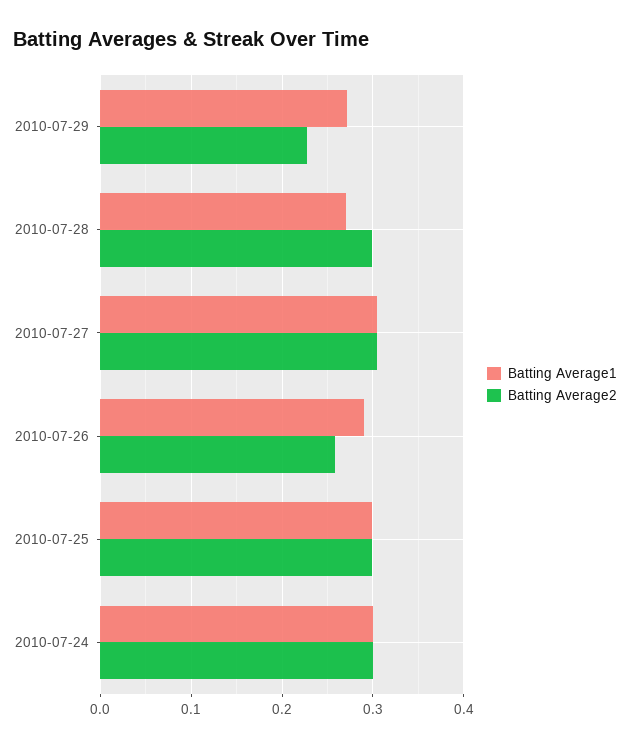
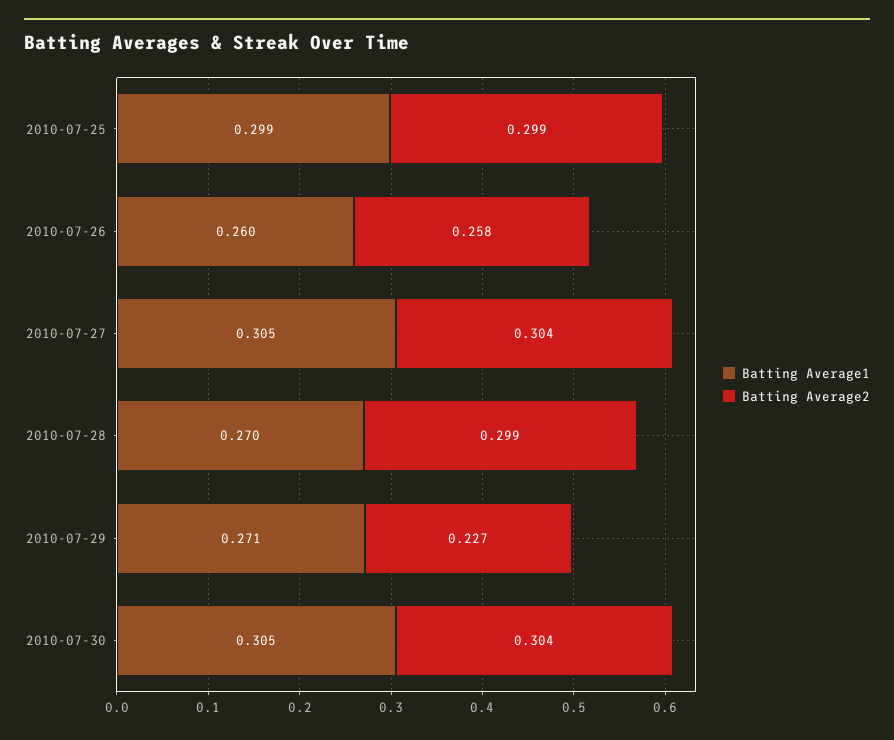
Batting Average1, 2010-07-26: 0.29 -> 0.26
Batting Average1, 2010-07-24: 0.3 -> none
Batting Average2, 2010-07-24: 0.3 -> none
Batting Average1, 2010-07-30: none -> 0.305
Batting Average2, 2010-07-30: none -> 0.304

